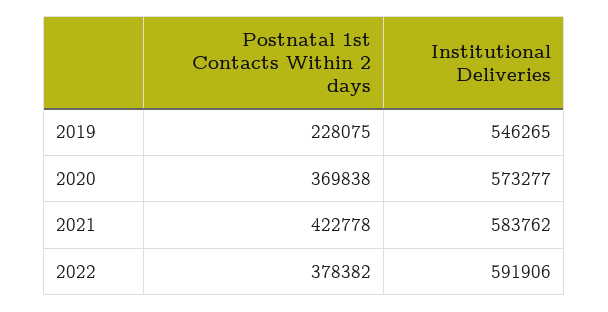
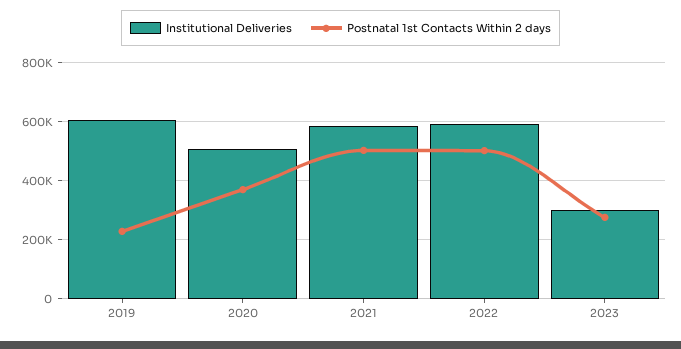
Institutional Deliveries, 2019: 546265 -> 600000
Institutional Deliveries, 2020: 573277 -> 500000
Postnatal 1st Contacts Within 2 days, 2021: 422778 -> 500000
Postnatal 1st Contacts Within 2 days, 2022: 378382 -> 500000
Institutional Deliveries, 2023: none -> 300000
Postnatal 1st Contacts Within 2 days, 2023: none -> 275000

